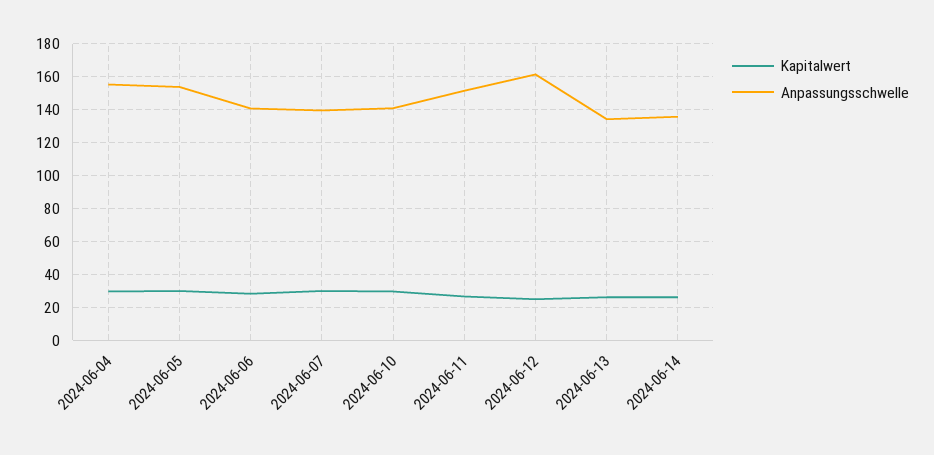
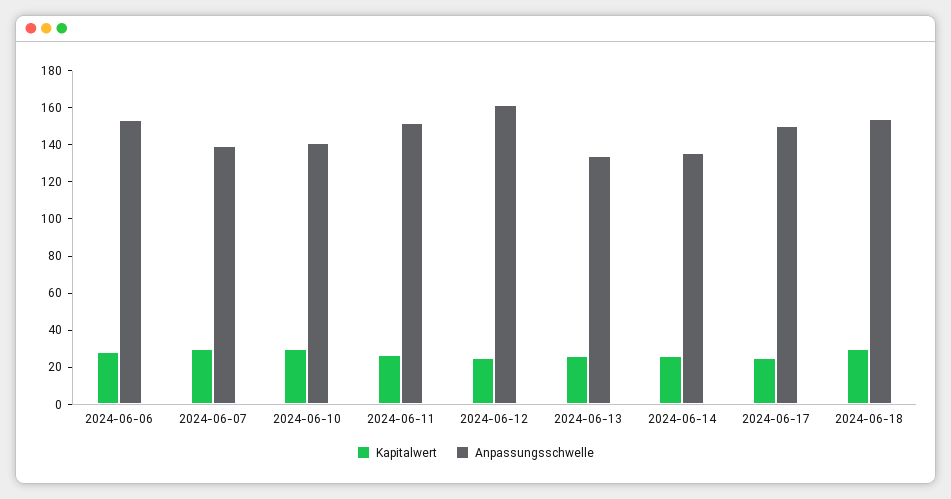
Kapitalwert, 2024-06-04: 30 -> none
Anpassungsschwelle, 2024-06-04: 155 -> none
Kapitalwert, 2024-06-05: 30 -> none
Anpassungsschwelle, 2024-06-05: 155 -> none
Anpassungsschwelle, 2024-06-06: 140 -> 155
Kapitalwert, 2024-06-17: none -> 25
Anpassungsschwelle, 2024-06-17: none -> 150
Kapitalwert, 2024-06-18: none -> 30
Anpassungsschwelle, 2024-06-18: none -> 155

